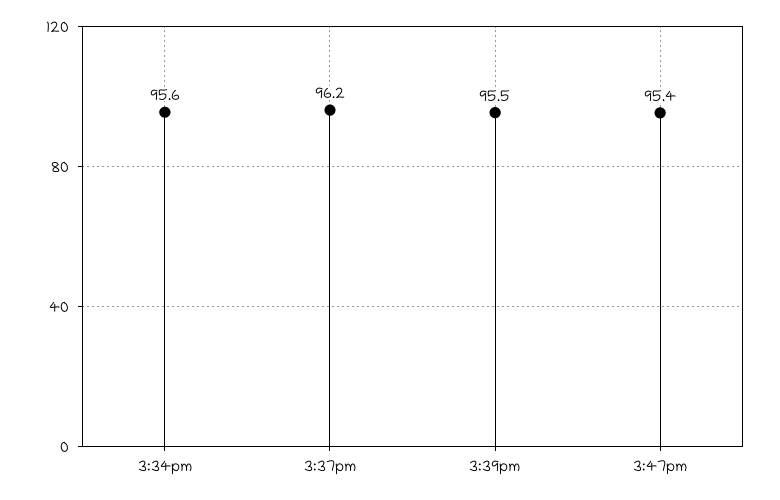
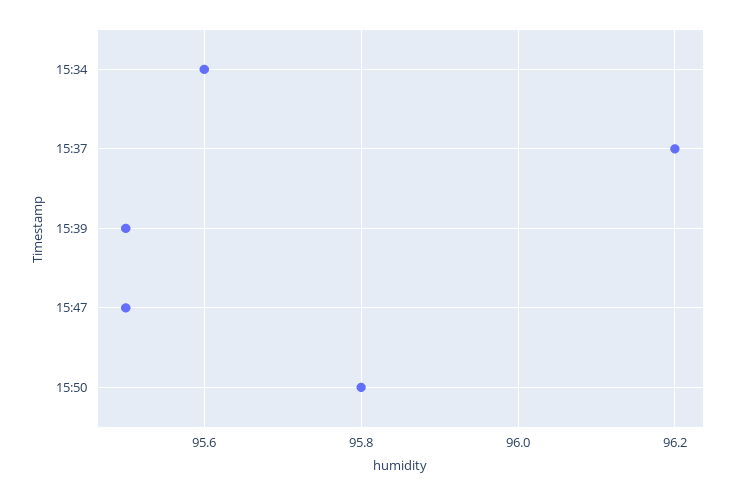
3:47pm: 95.4 -> 95.5
15:50: none -> 95.8

